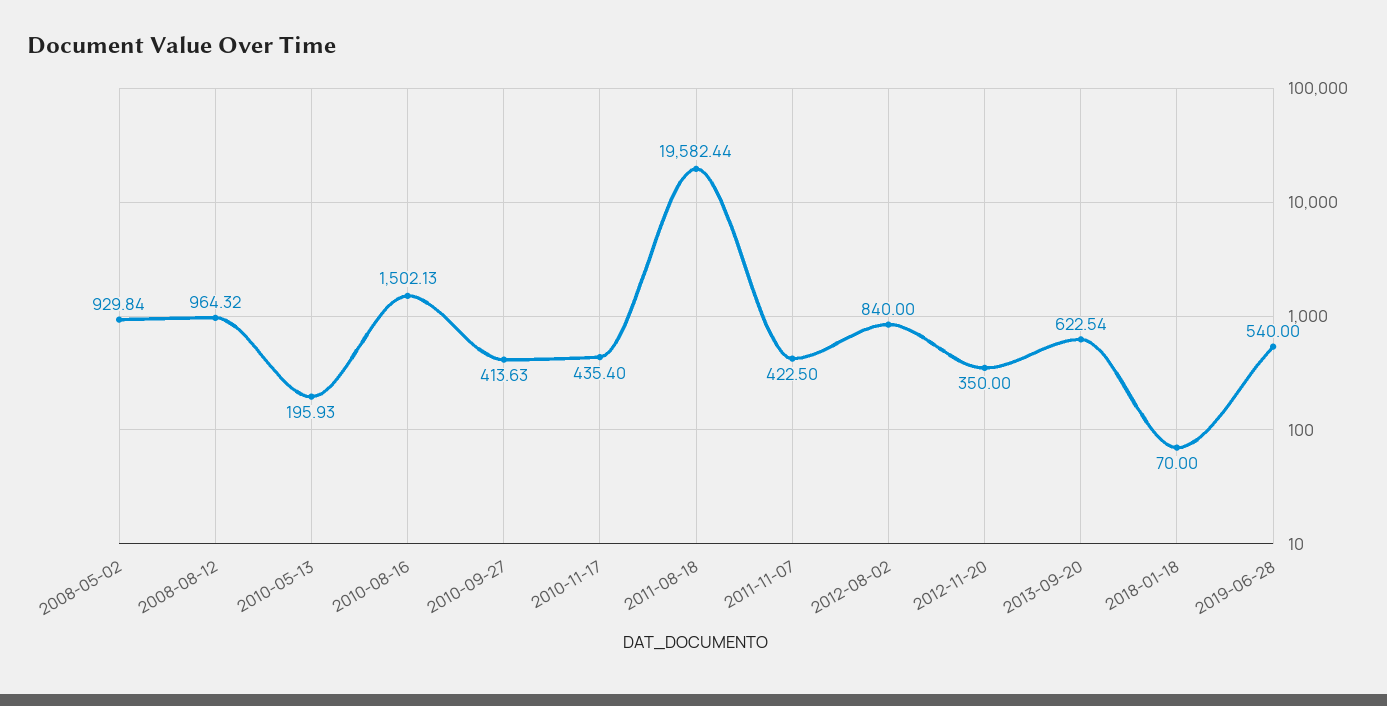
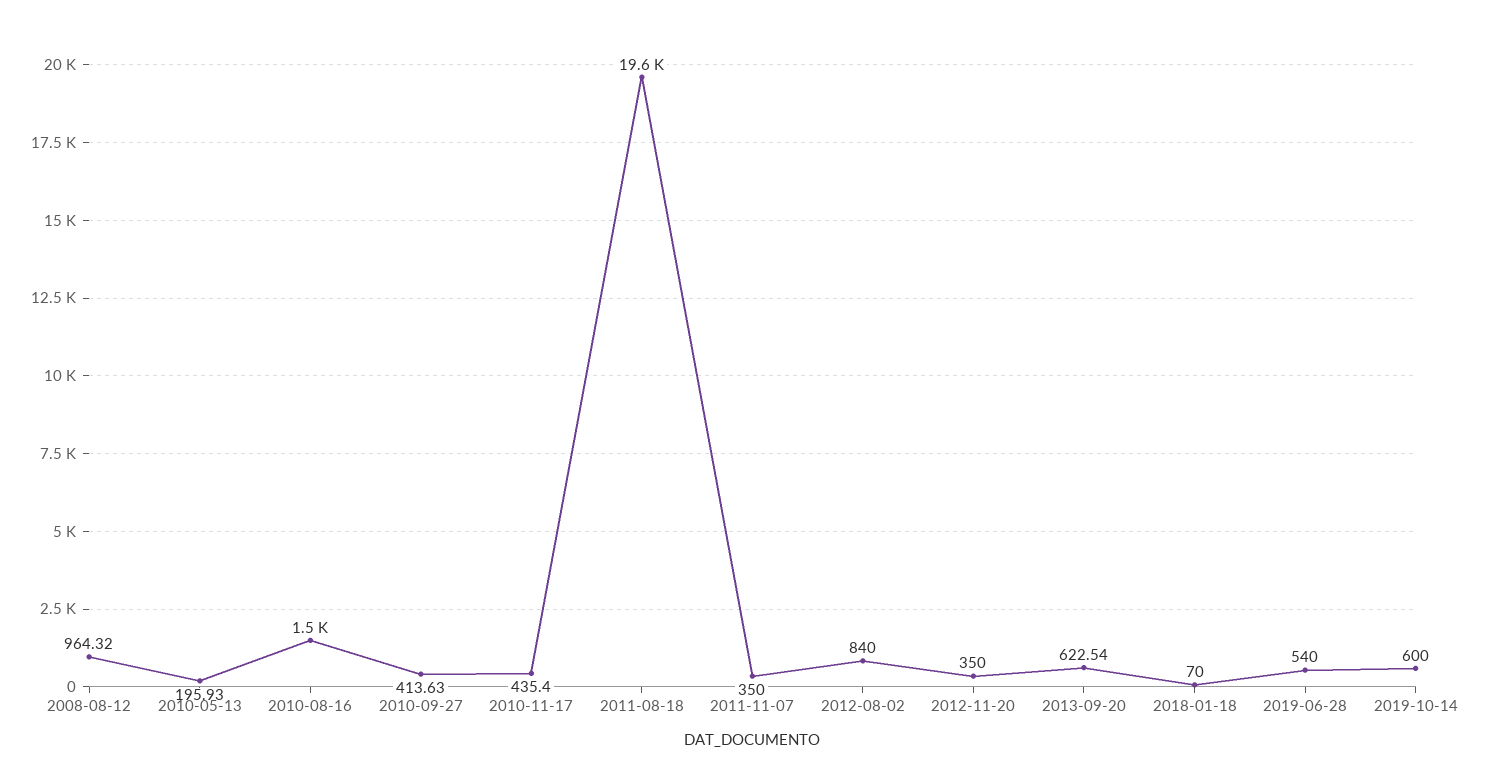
2008-05-02: 929.84 -> none
2011-11-07: 422.5 -> 350
2019-10-14: none -> 600

